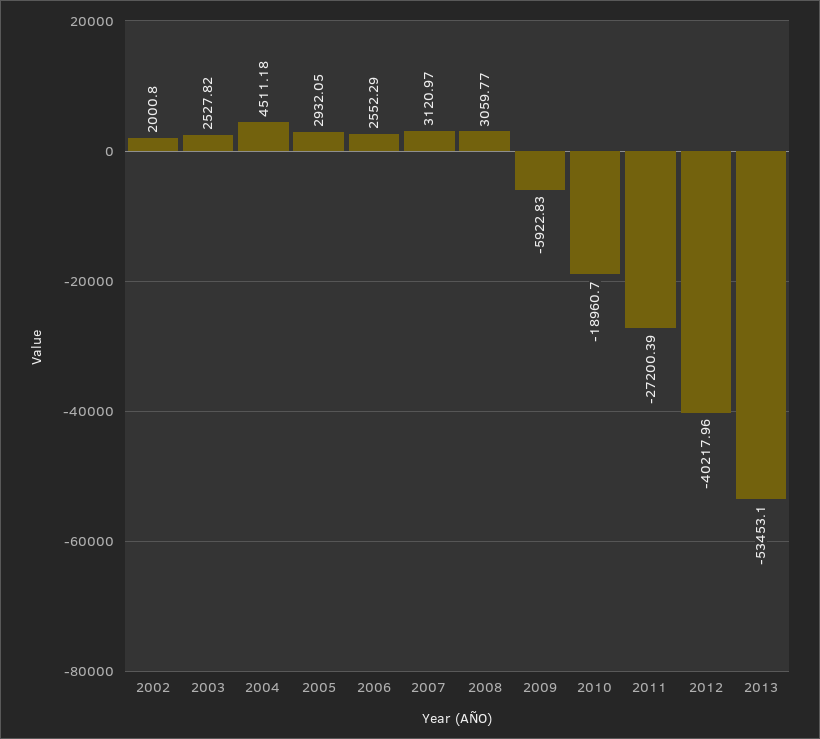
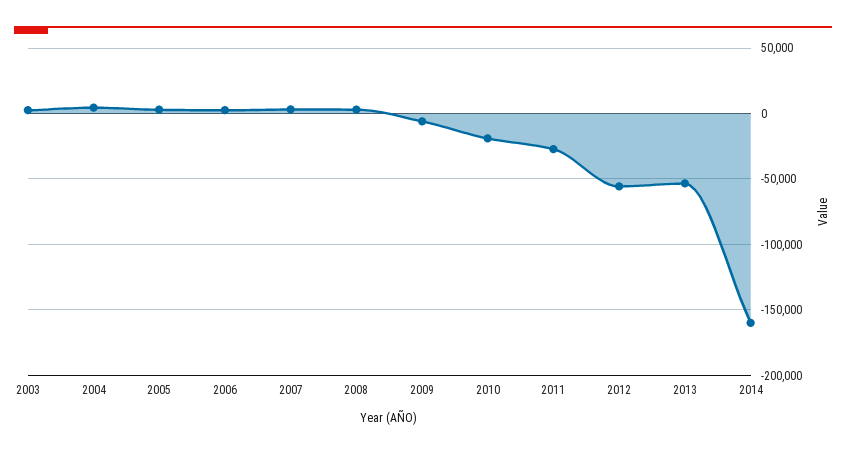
2002: 2000.8 -> none
2012: -40217.96 -> -55000
2014: none -> -160000

